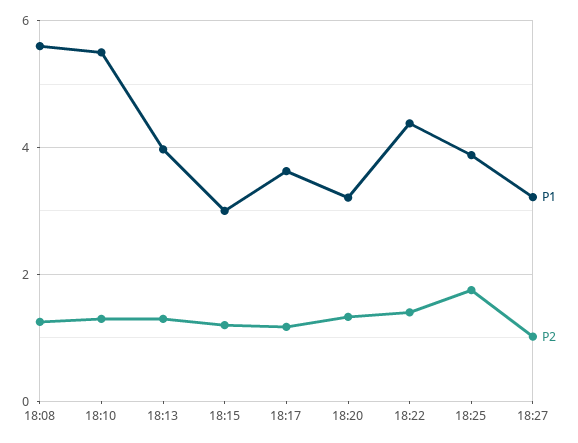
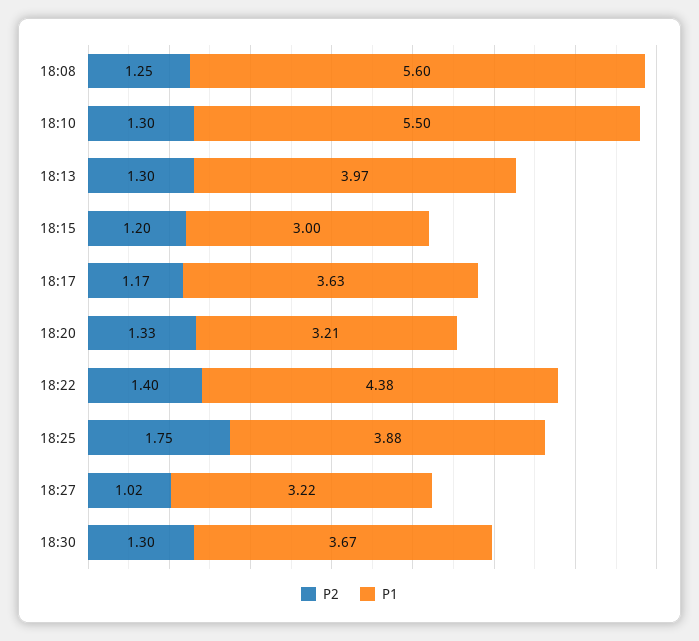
P2, 18:30: none -> 1.3
P1, 18:30: none -> 3.67

